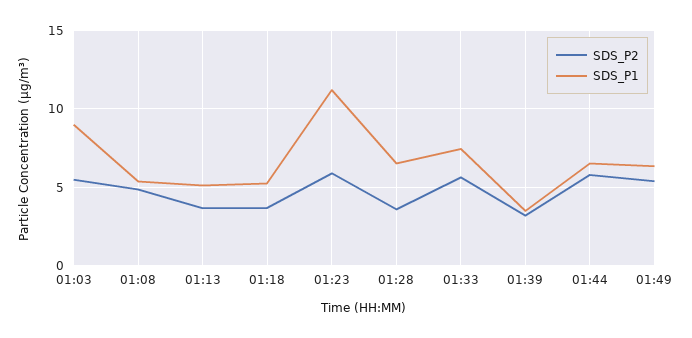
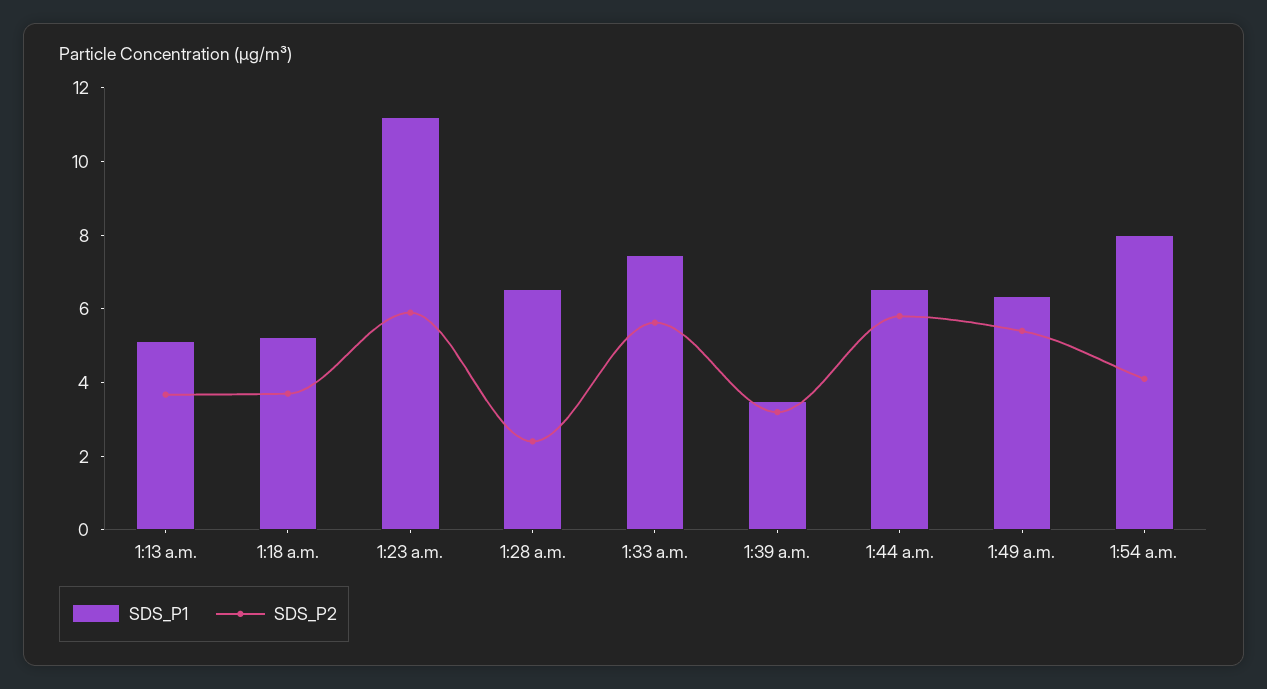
SDS_P2, 01:03: 5.5 -> none
SDS_P1, 01:03: 9 -> none
SDS_P2, 01:08: 5 -> none
SDS_P1, 01:08: 5.5 -> none
SDS_P2, 01:28: 3.5 -> 2.5
SDS_P1, 1:54 a.m.: none -> 8
SDS_P2, 1:54 a.m.: none -> 4

